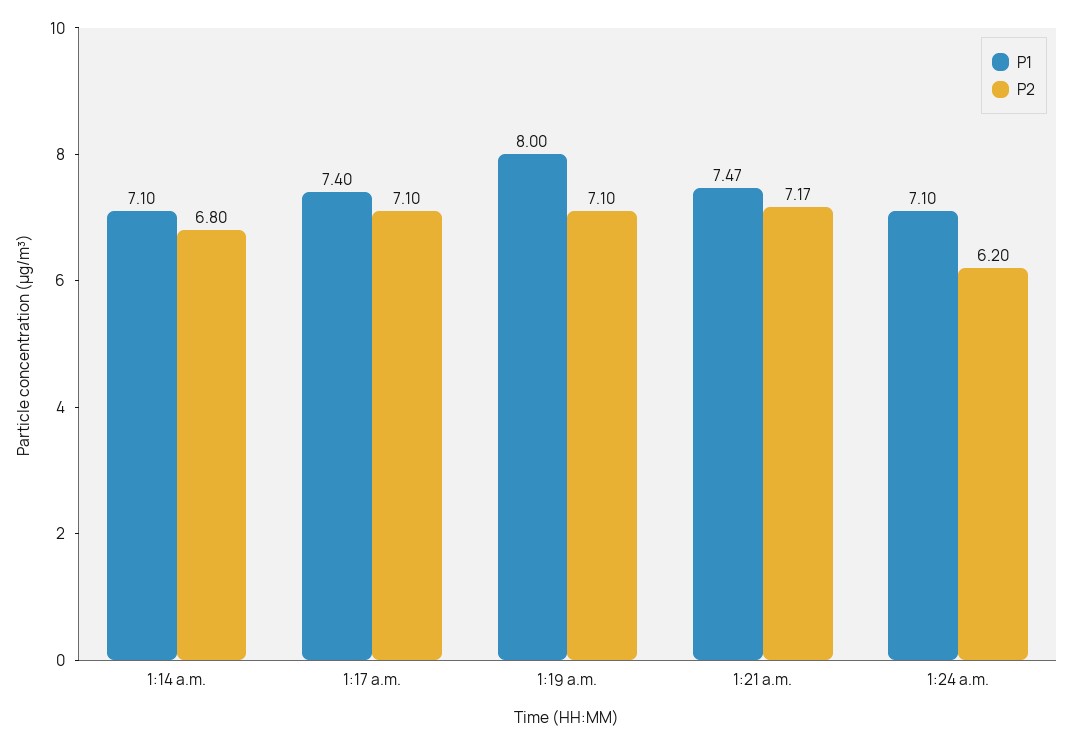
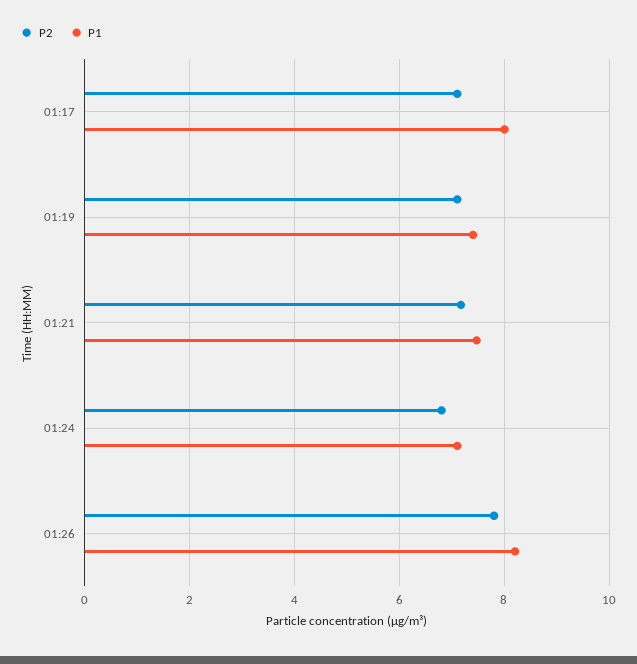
P1, 1:14 a.m.: 7.1 -> none
P2, 1:14 a.m.: 6.8 -> none
P1, 1:17 a.m.: 7.4 -> 8
P1, 1:19 a.m.: 8 -> 7.4
P2, 1:24 a.m.: 6.2 -> 6.8
P2, 01:26: none -> 7.8
P1, 01:26: none -> 8.2

